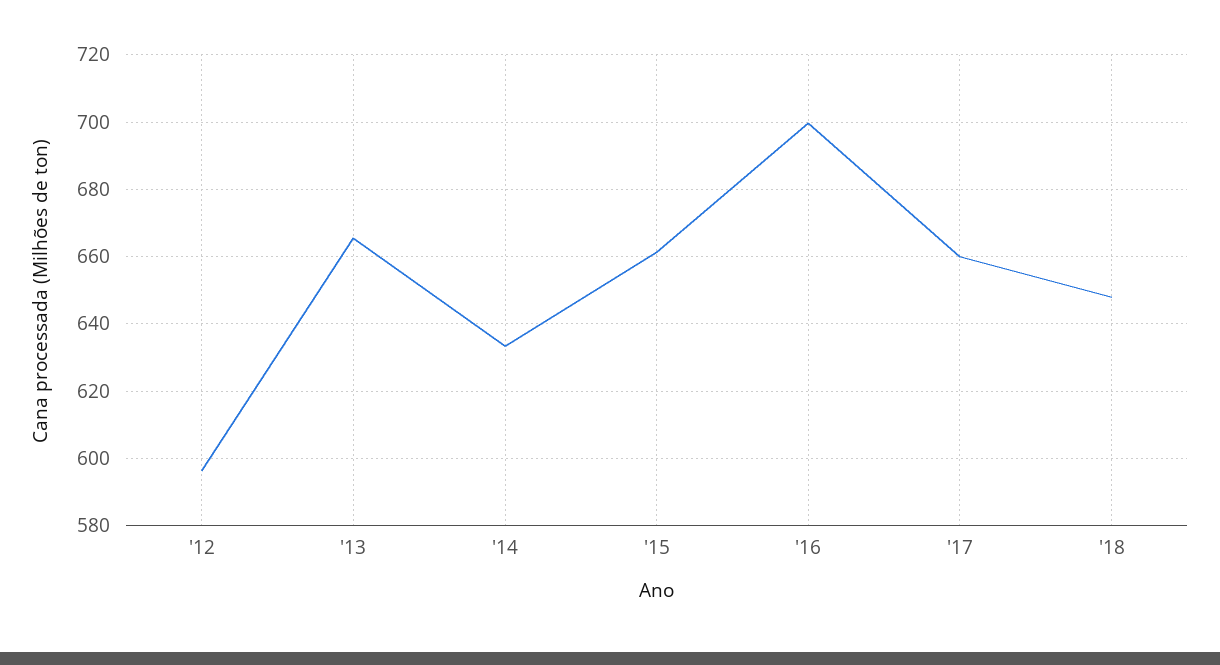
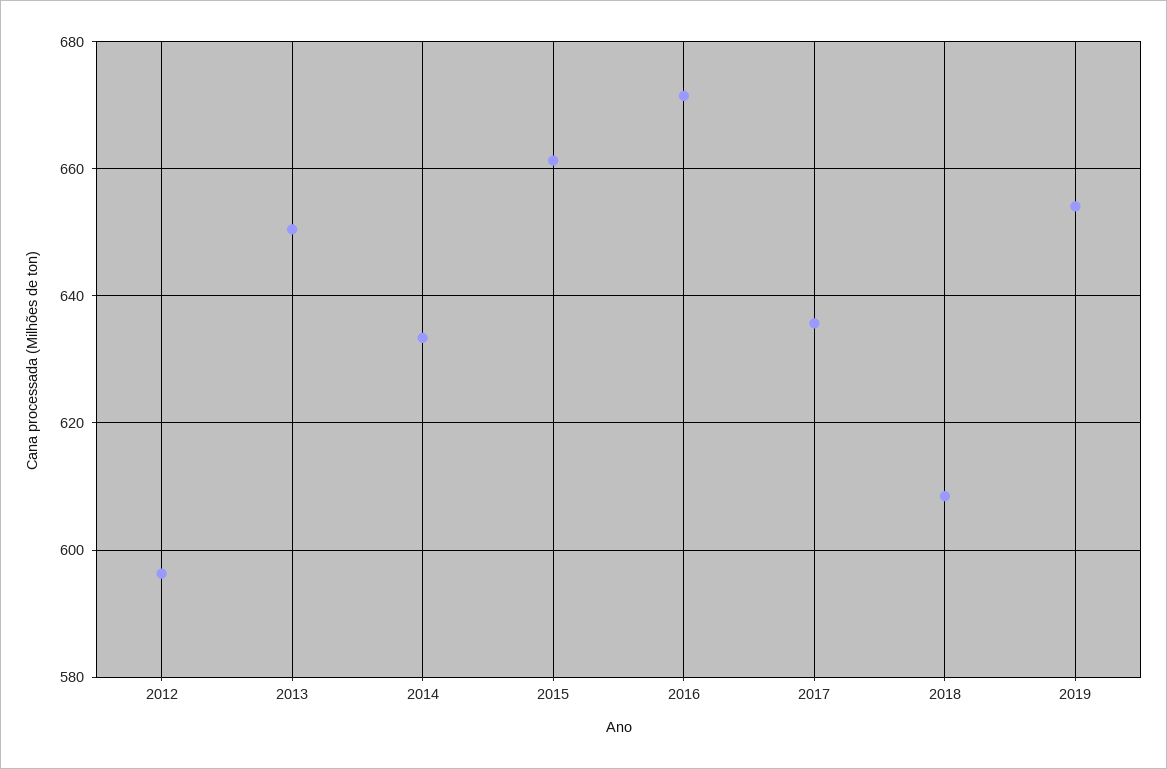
'13: 666 -> 650
'16: 700 -> 672
'17: 660 -> 636
'18: 648 -> 608
2019: none -> 654

